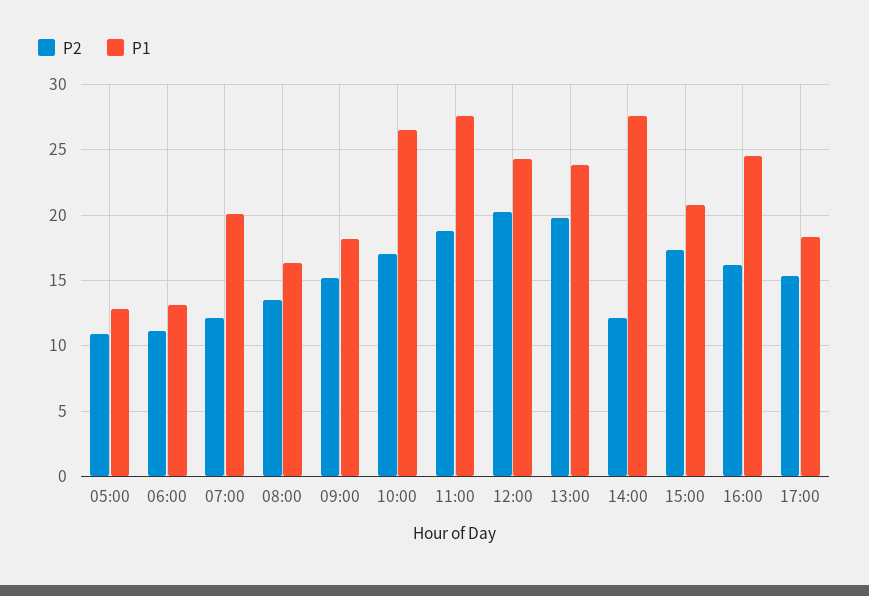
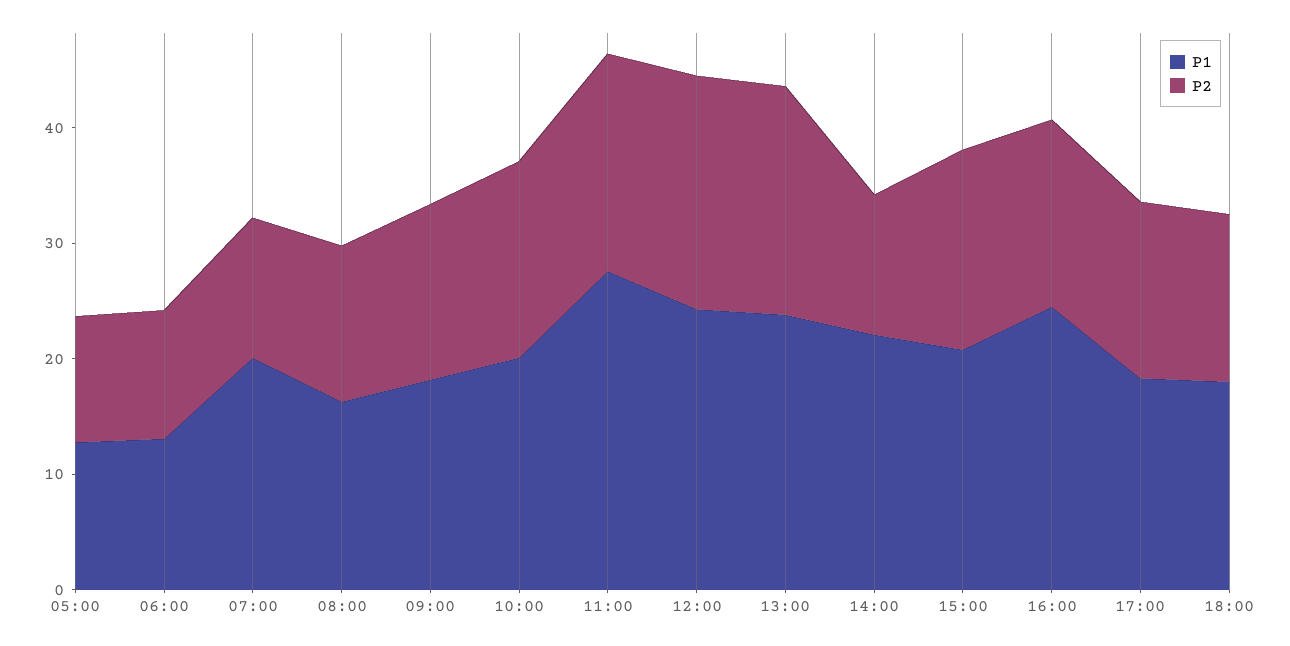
P1, 10:00: 26.5 -> 20
P1, 14:00: 27.5 -> 22
P1, 18:00: none -> 18
P2, 18:00: none -> 14

